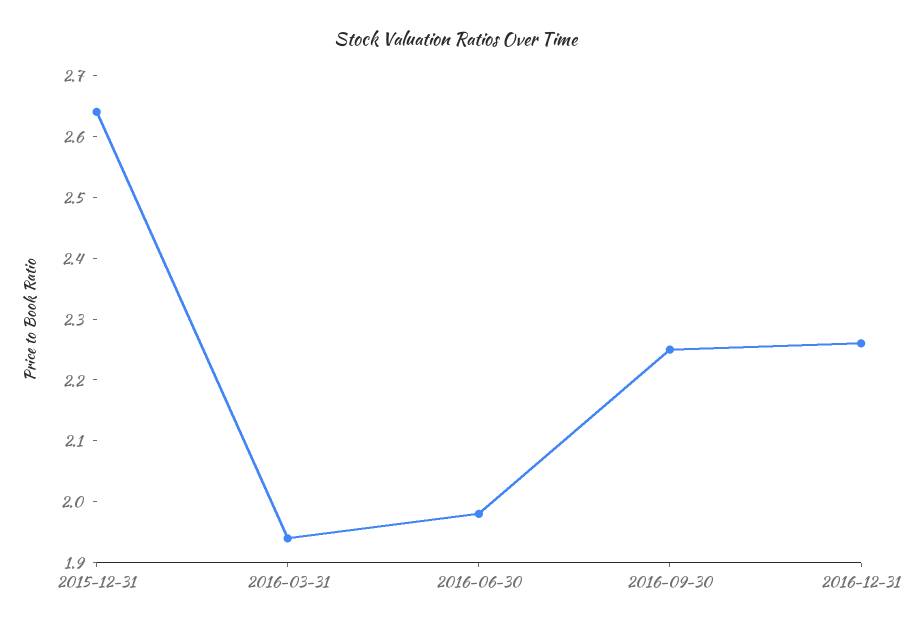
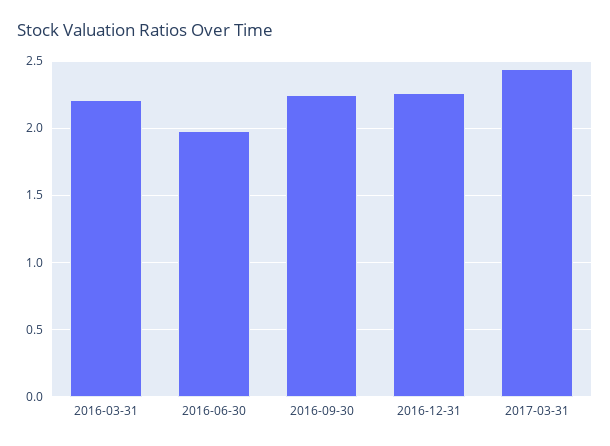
2015-12-31: 2.65 -> none
2016-03-31: 1.95 -> 2.2
2017-03-31: none -> 2.45

